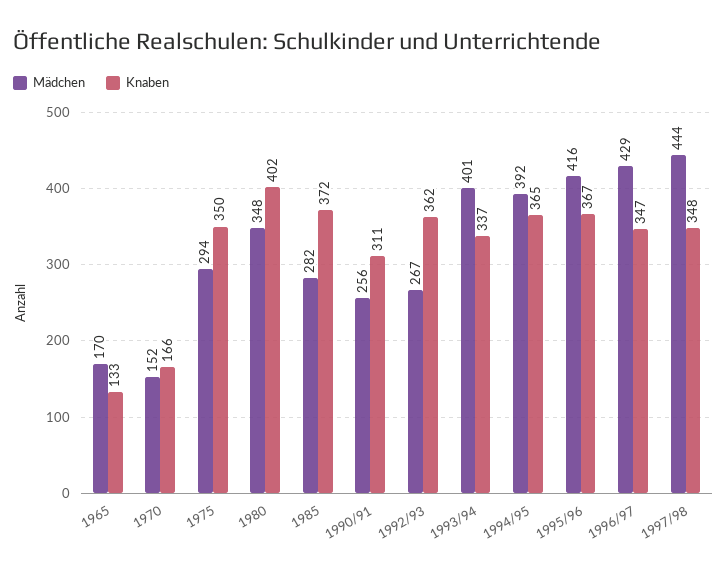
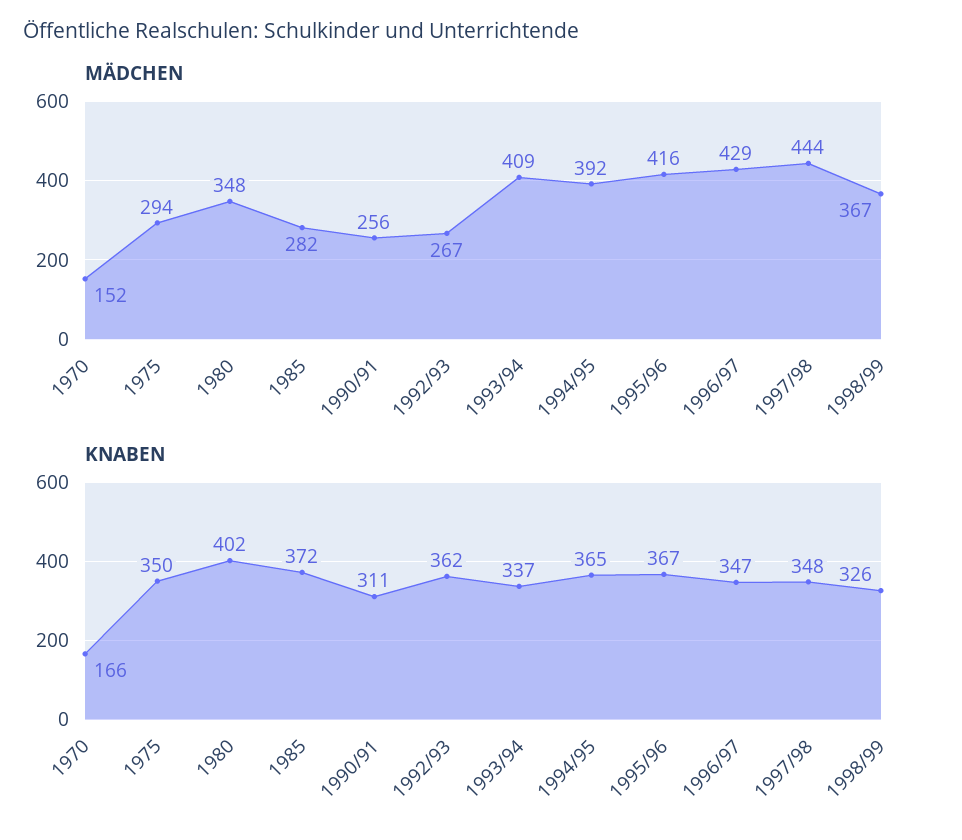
Mädchen, 1965: 170 -> none
Knaben, 1965: 133 -> none
Mädchen, 1993/94: 401 -> 409
Mädchen, 1998/99: none -> 367
Knaben, 1998/99: none -> 326

